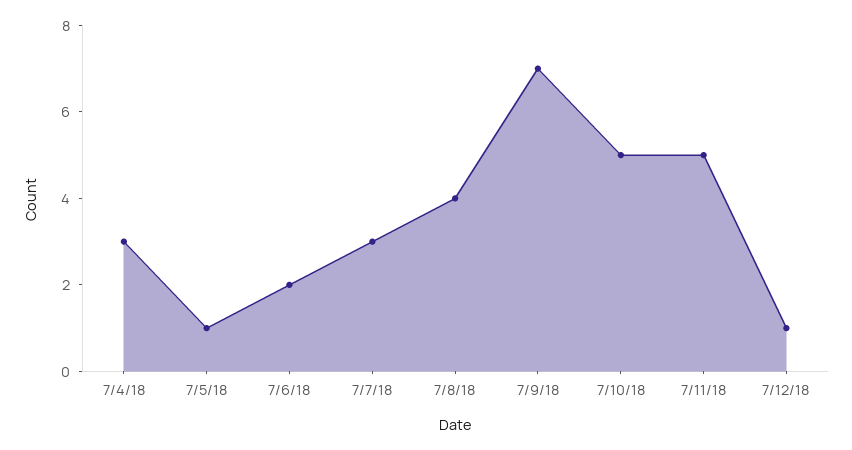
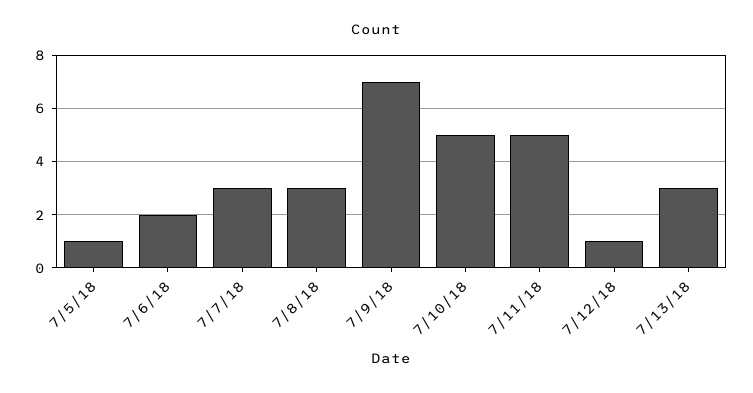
7/4/18: 3 -> none
7/8/18: 4 -> 3
7/13/18: none -> 3

